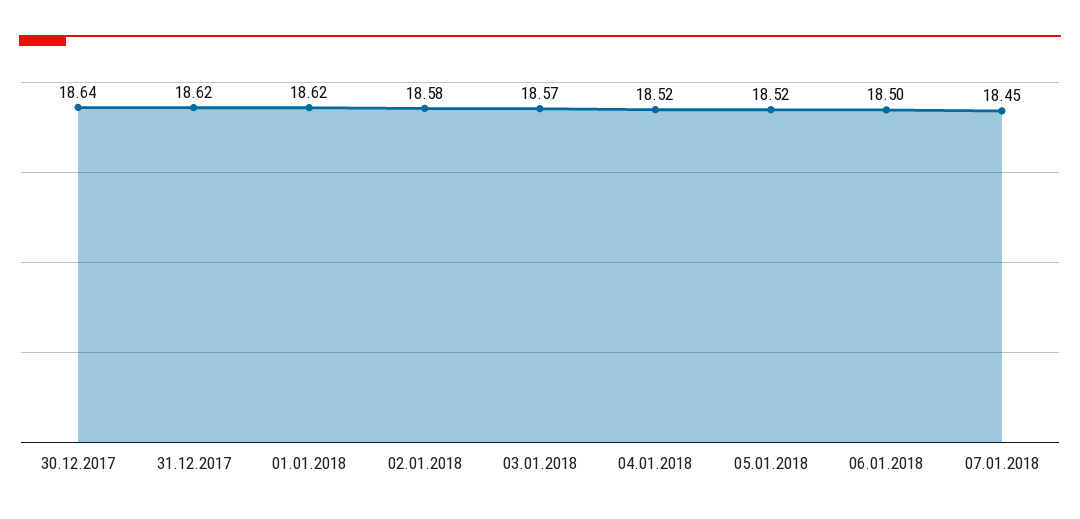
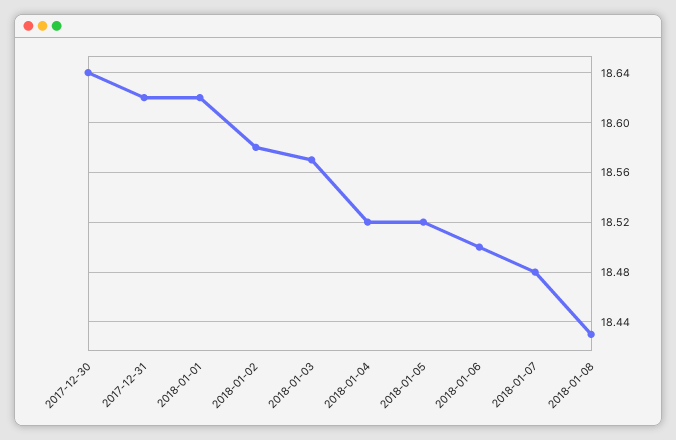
07.01.2018: 18.45 -> 18.48
2018-01-08: none -> 18.43

